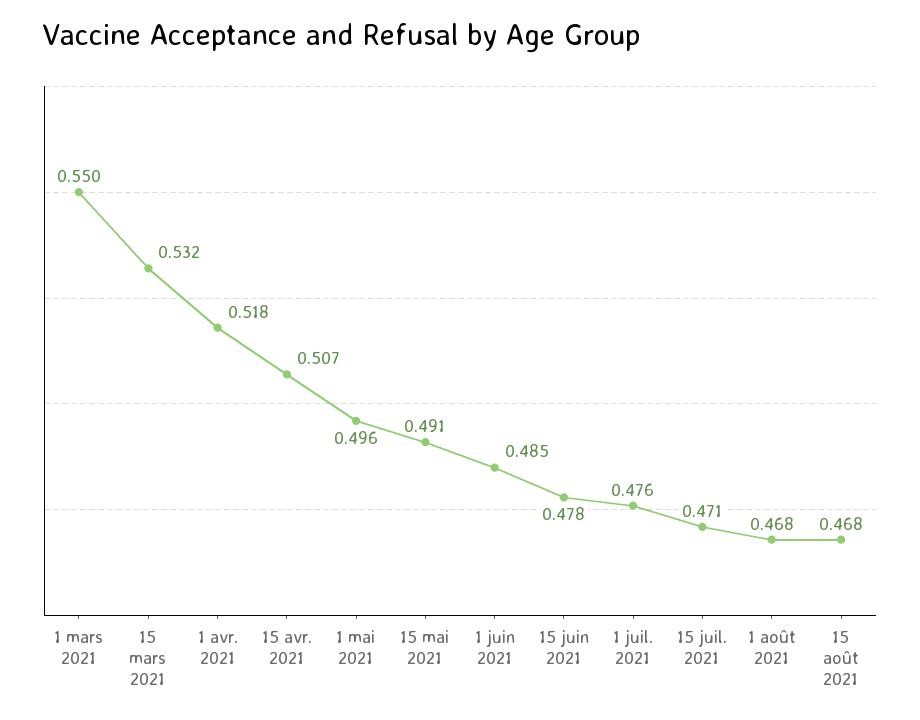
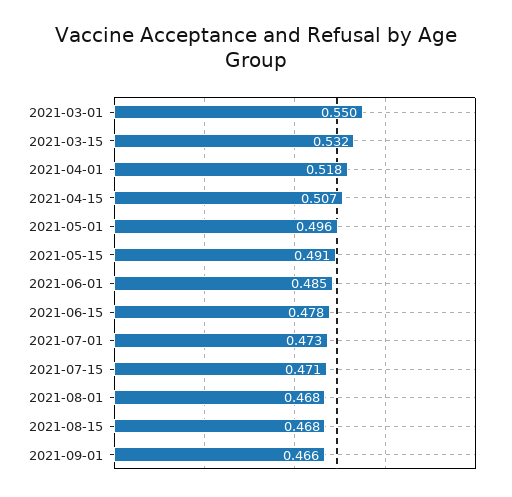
1 juil. 2021: 0.476 -> 0.473
2021-09-01: none -> 0.466

